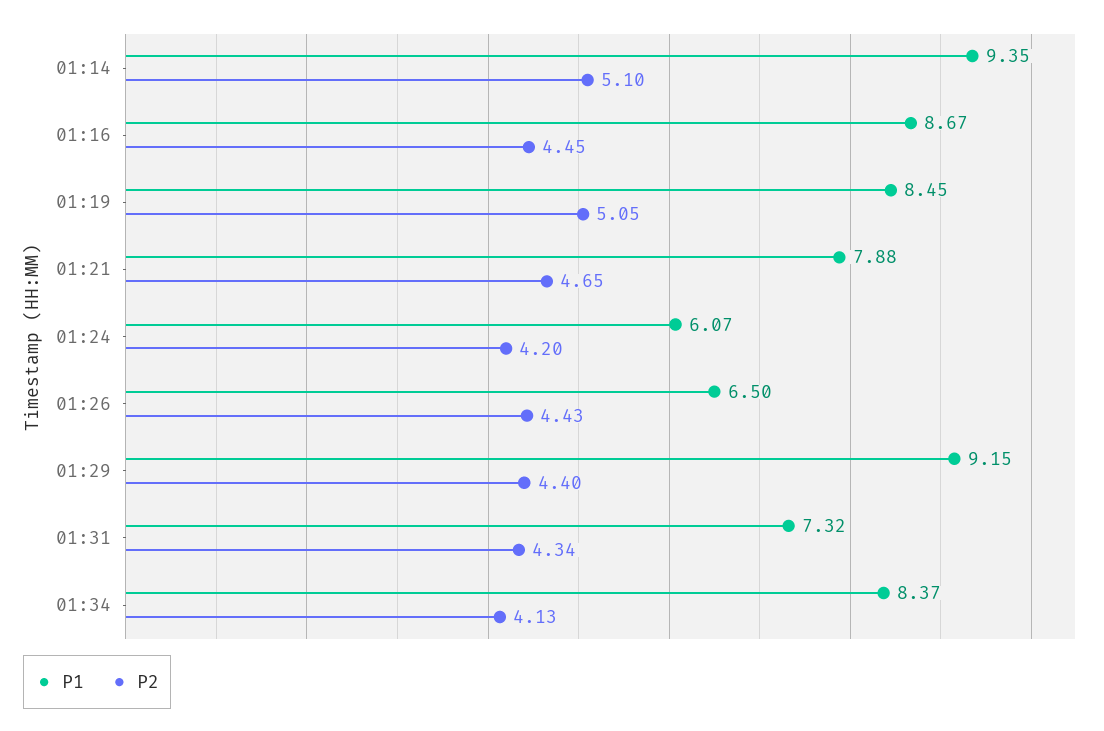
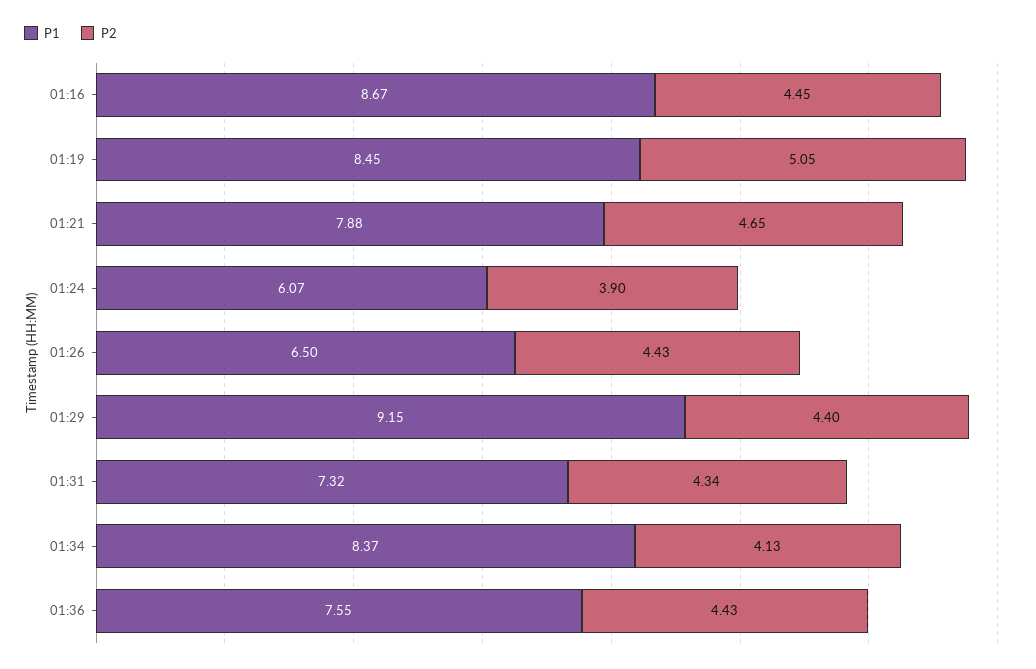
P1, 01:14: 9.35 -> none
P2, 01:14: 5.1 -> none
P2, 01:24: 4.2 -> 3.9
P1, 01:36: none -> 7.55
P2, 01:36: none -> 4.43

